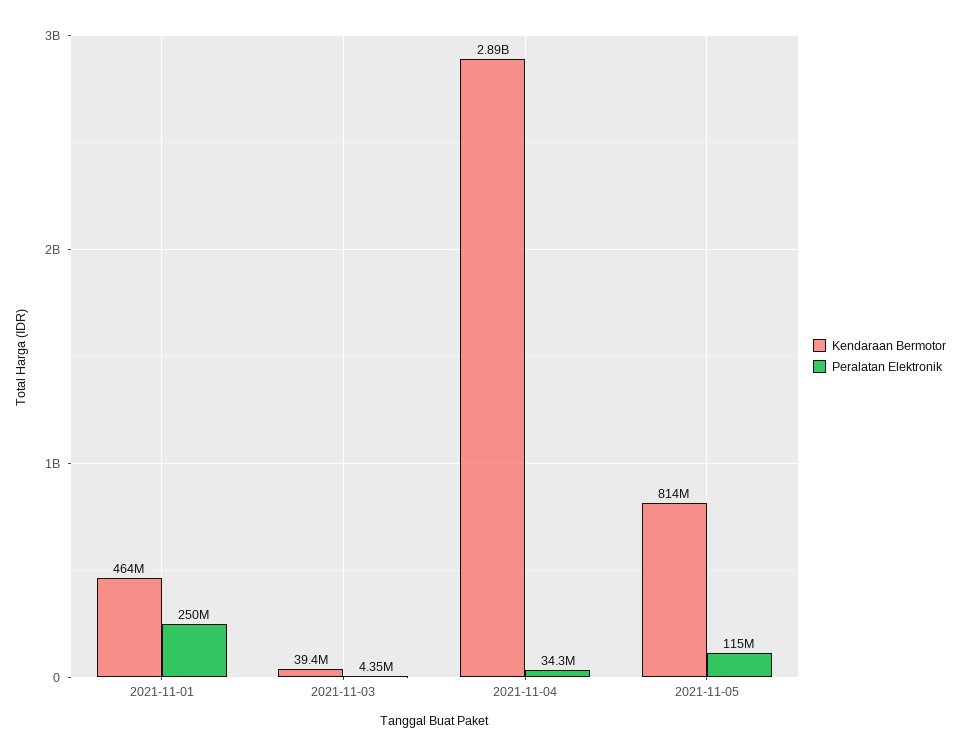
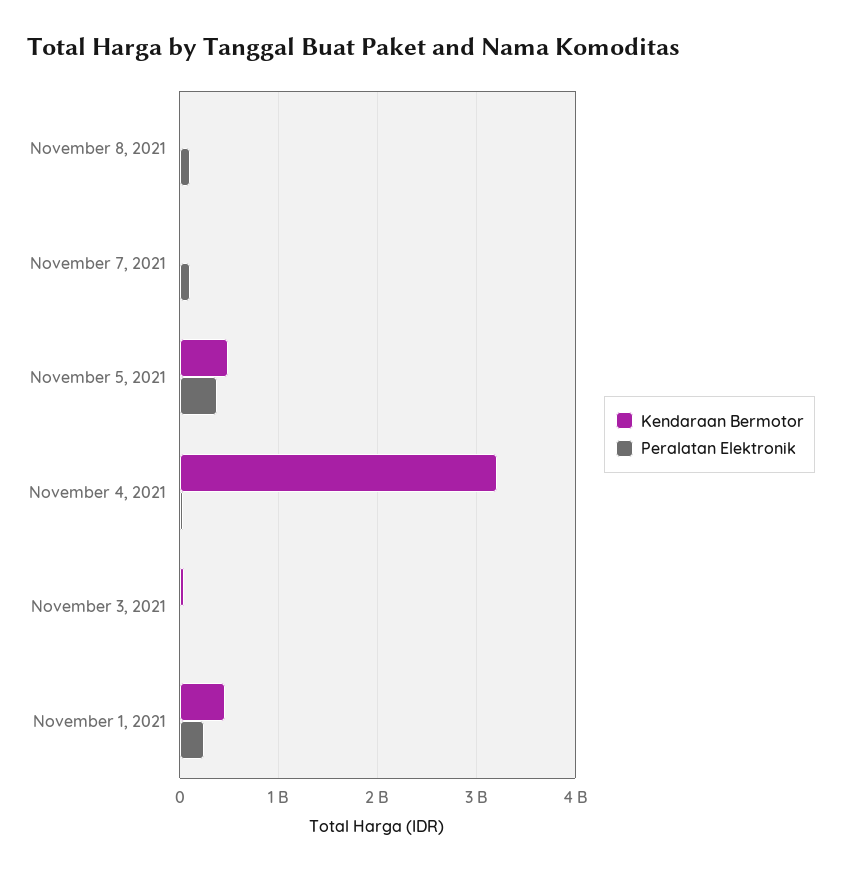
Kendaraan Bermotor, 2021-11-04: 2890000000 -> 3200000000
Kendaraan Bermotor, 2021-11-05: 814000000 -> 500000000
Peralatan Elektronik, 2021-11-05: 115000000 -> 400000000
Kendaraan Bermotor, November 8, 2021: none -> 0
Peralatan Elektronik, November 8, 2021: none -> 100000000
Kendaraan Bermotor, November 7, 2021: none -> 0
Peralatan Elektronik, November 7, 2021: none -> 100000000

